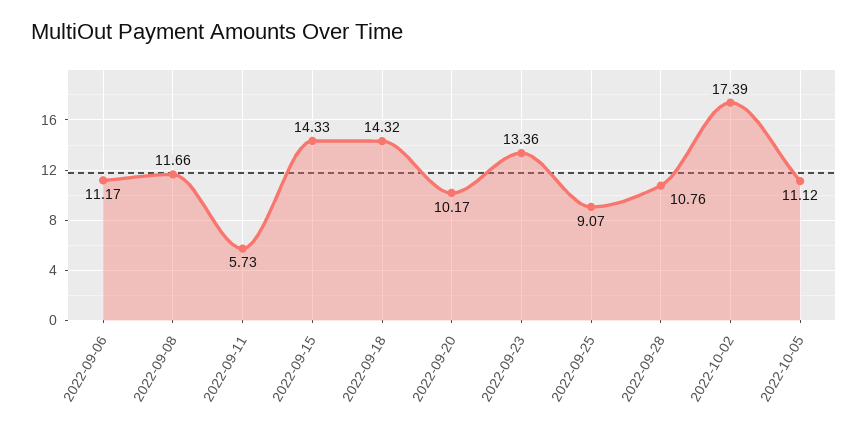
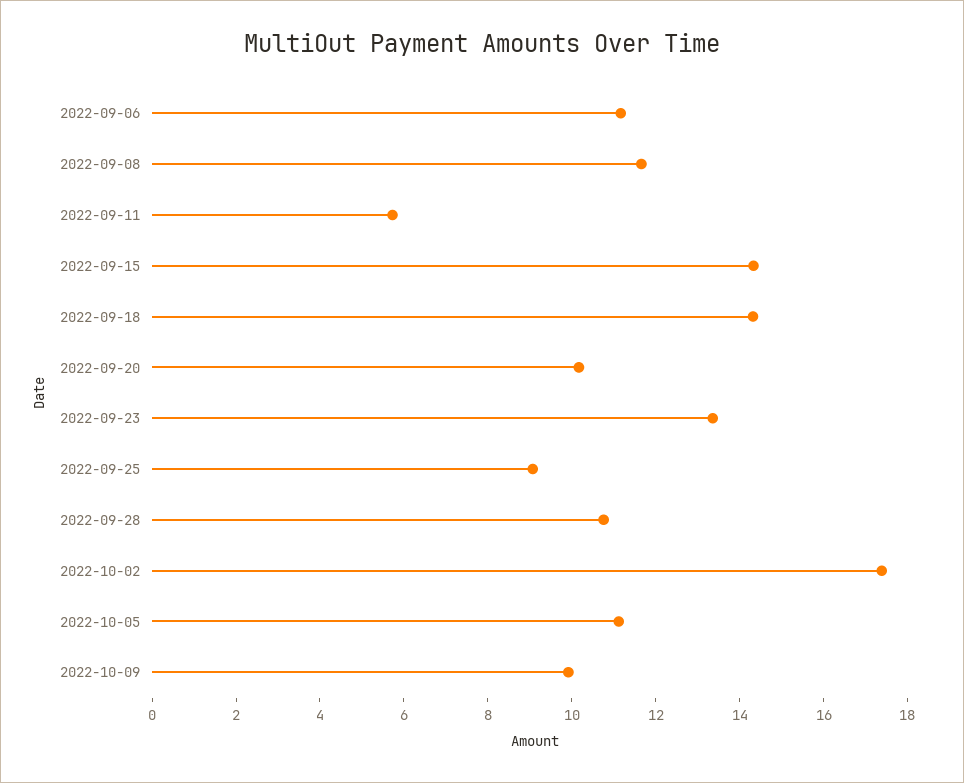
2022-10-09: none -> 10

